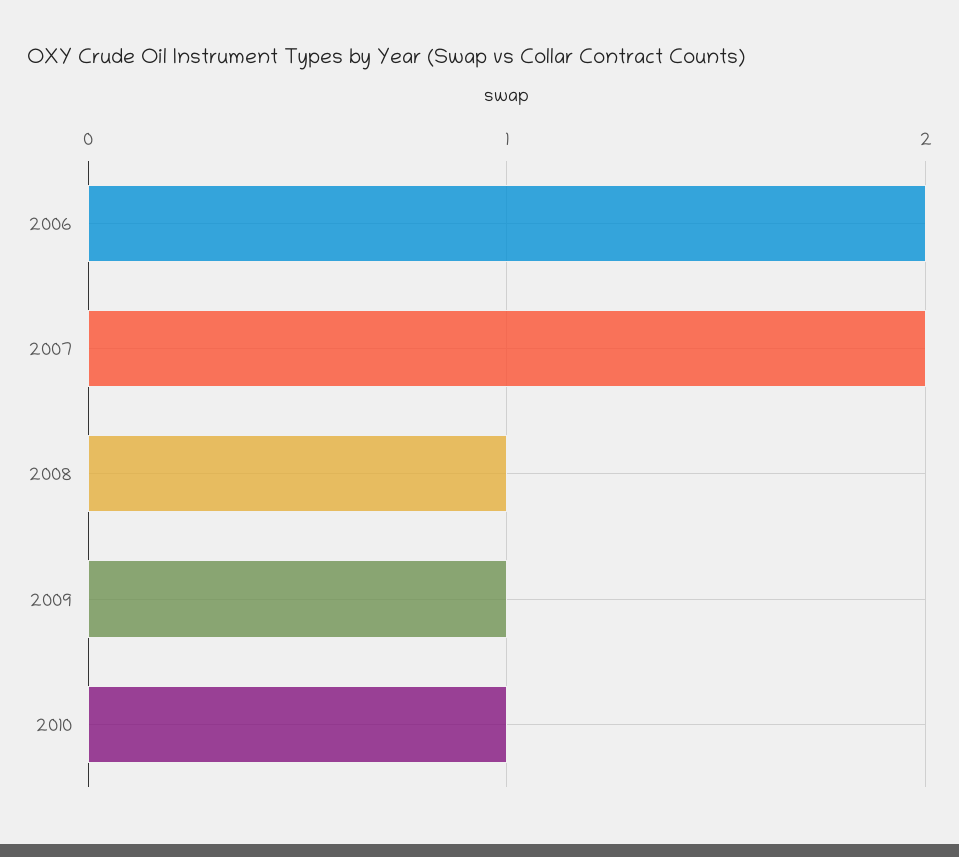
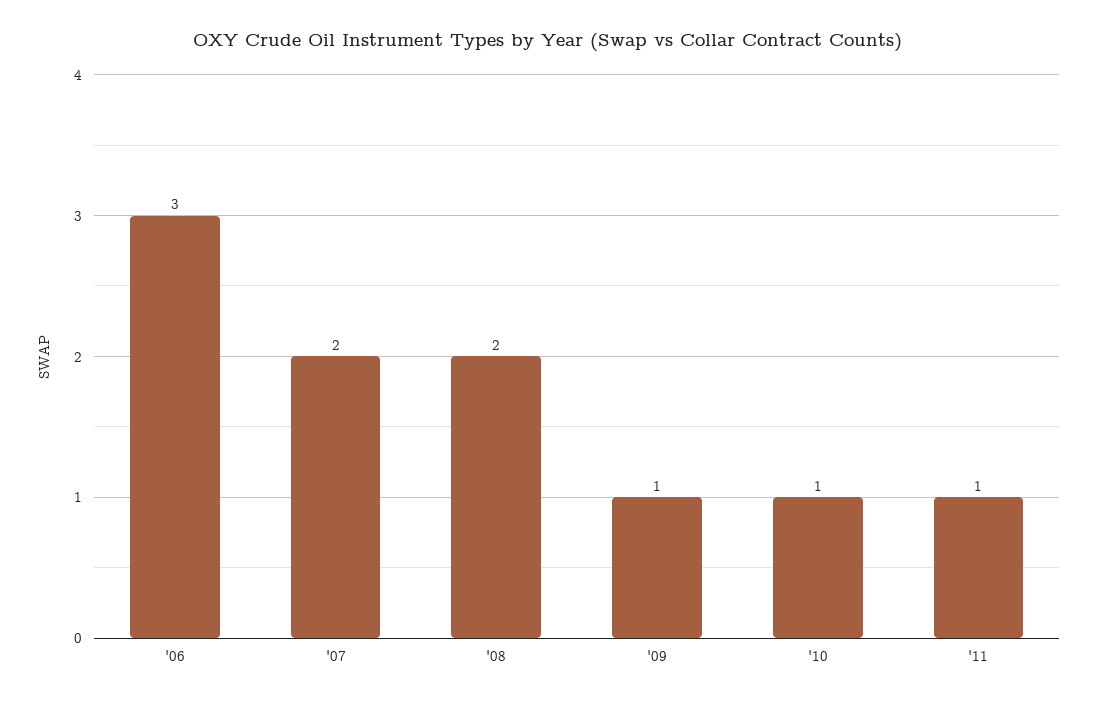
2006: 2 -> 3
2008: 1 -> 2
'11: none -> 1

